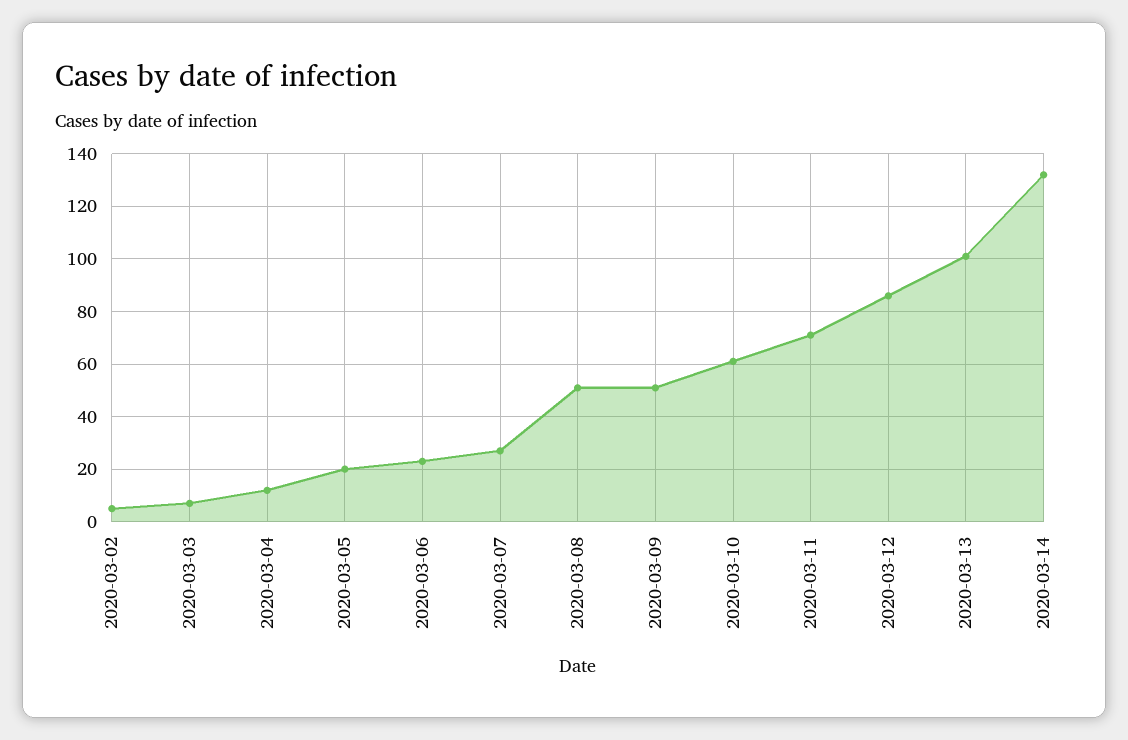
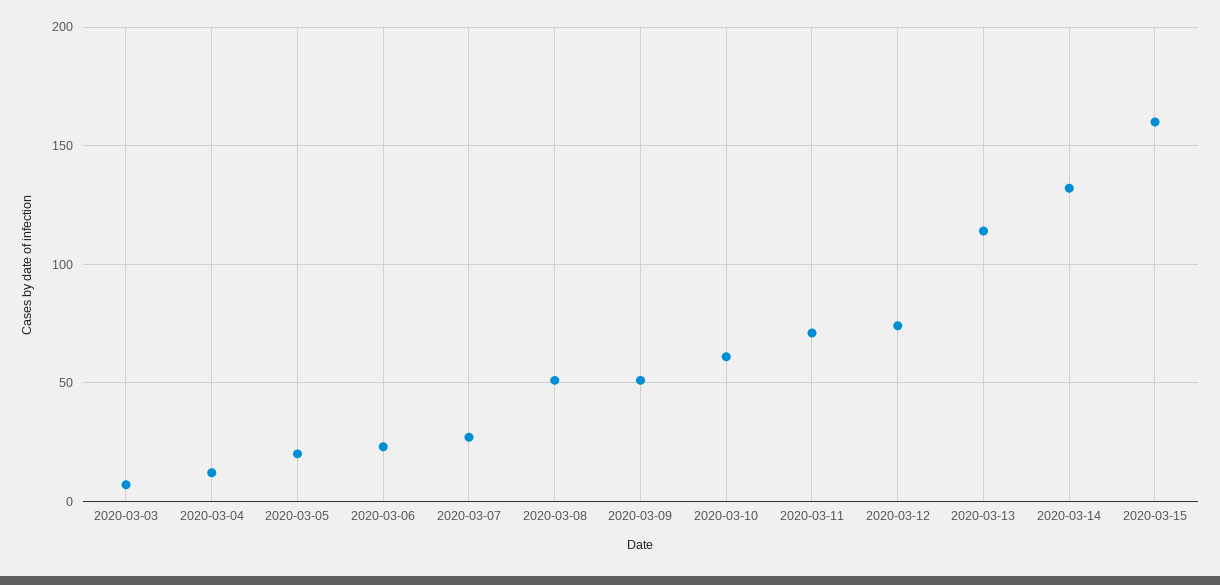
2020-03-02: 5 -> none
2020-03-12: 85 -> 75
2020-03-13: 100 -> 115
2020-03-15: none -> 160

